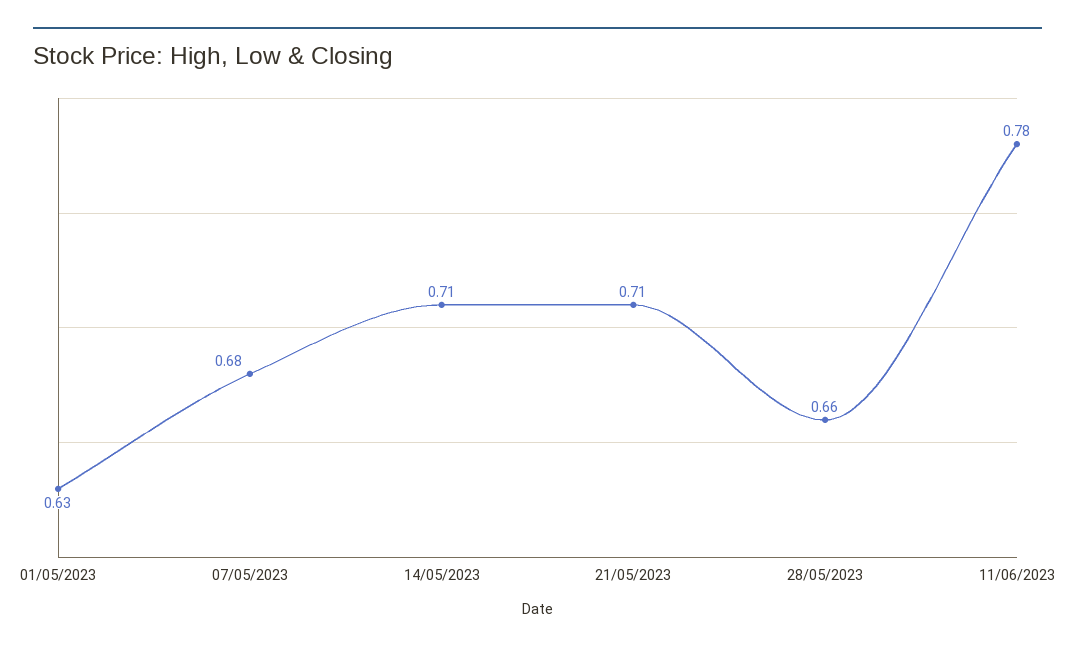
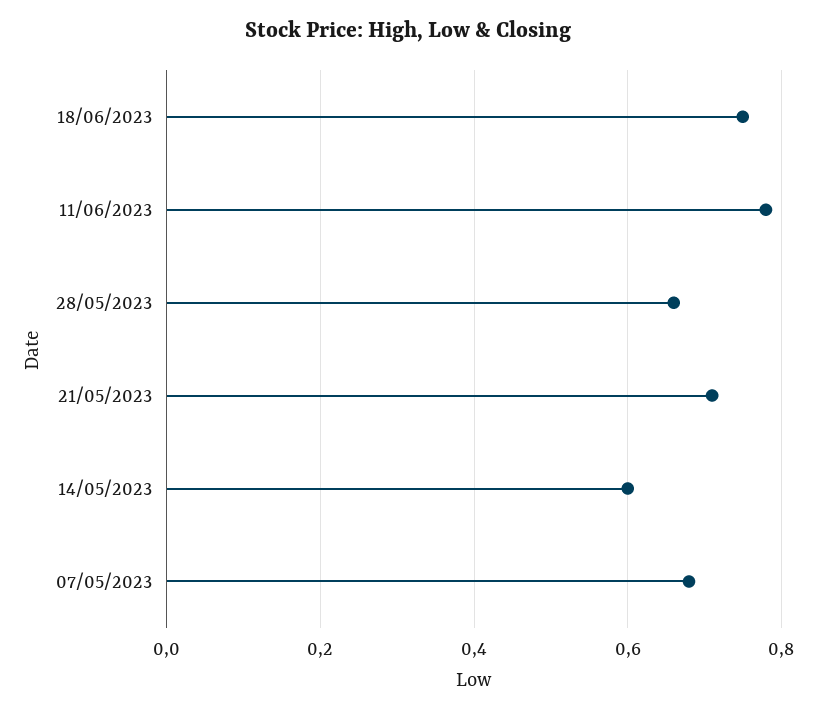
01/05/2023: 0.63 -> none
14/05/2023: 0.71 -> 0.6
18/06/2023: none -> 0.75

